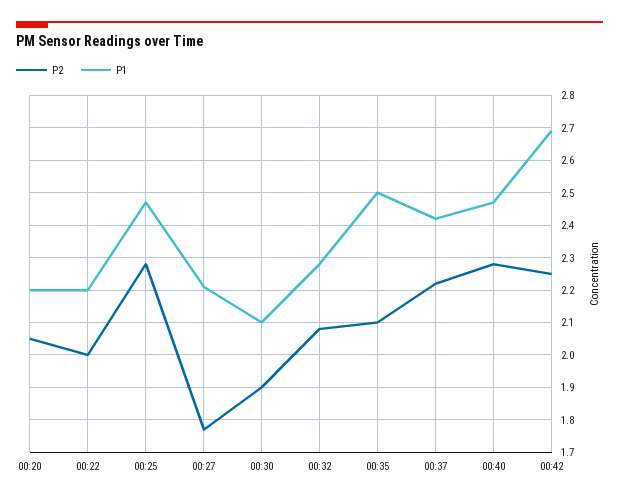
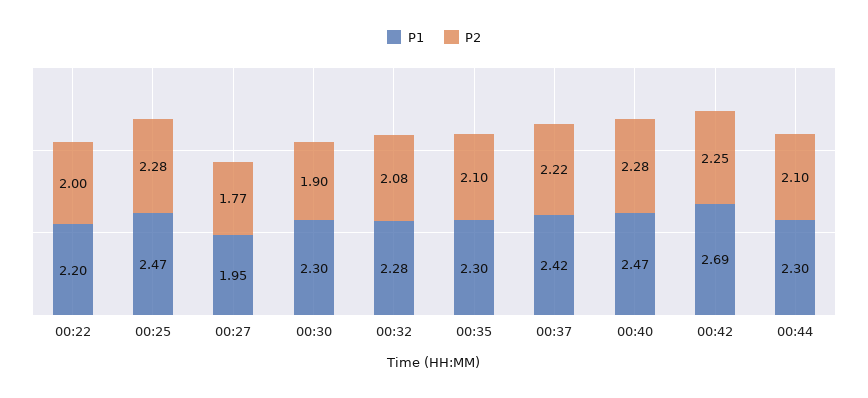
P2, 00:20: 2.05 -> none
P1, 00:20: 2.2 -> none
P1, 00:27: 2.2 -> 1.95
P1, 00:30: 2.1 -> 2.3
P1, 00:35: 2.5 -> 2.3
P1, 00:44: none -> 2.3
P2, 00:44: none -> 2.1

